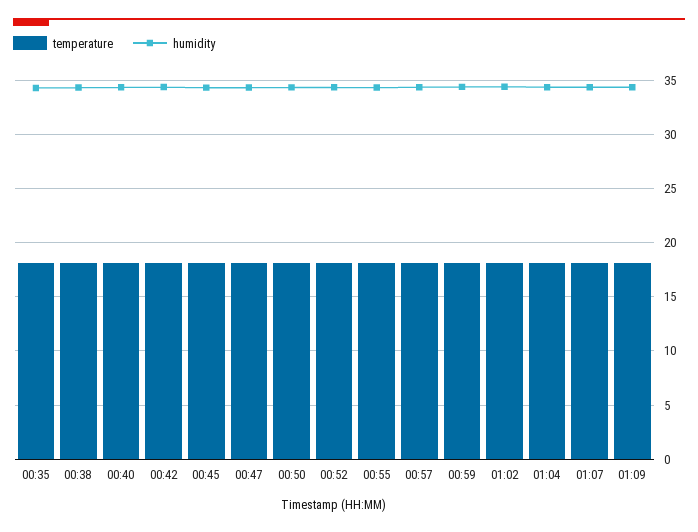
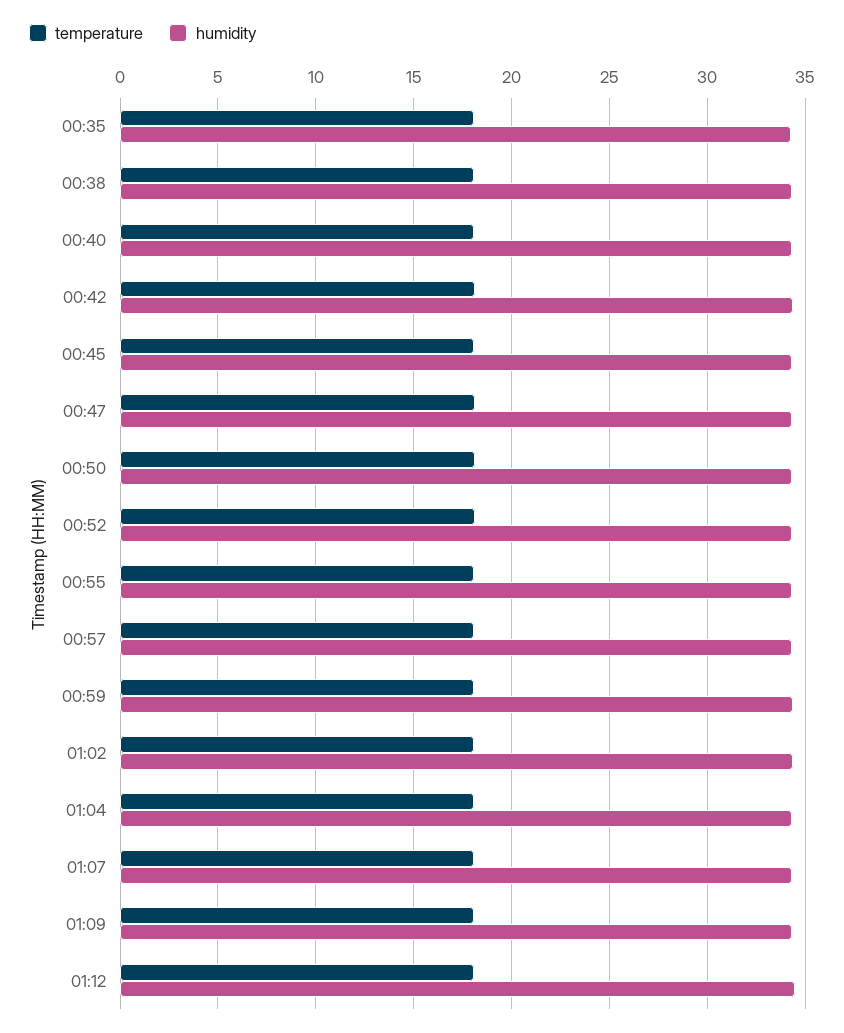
temperature, 01:12: none -> 18
humidity, 01:12: none -> 34.5

